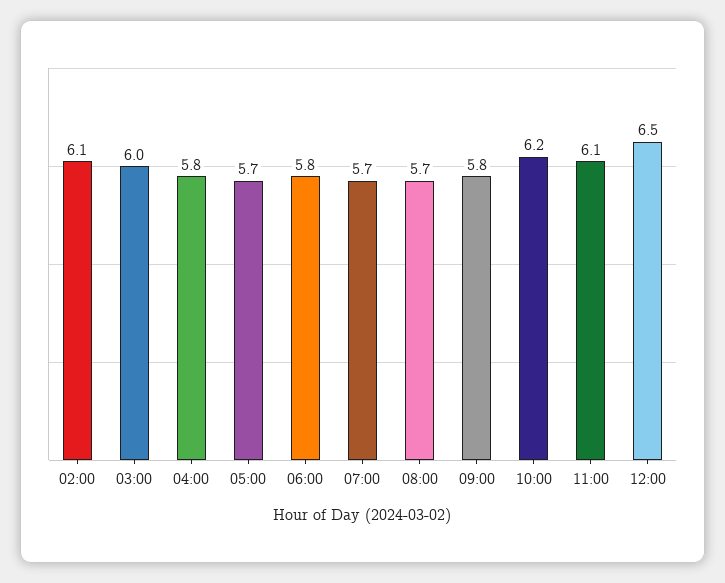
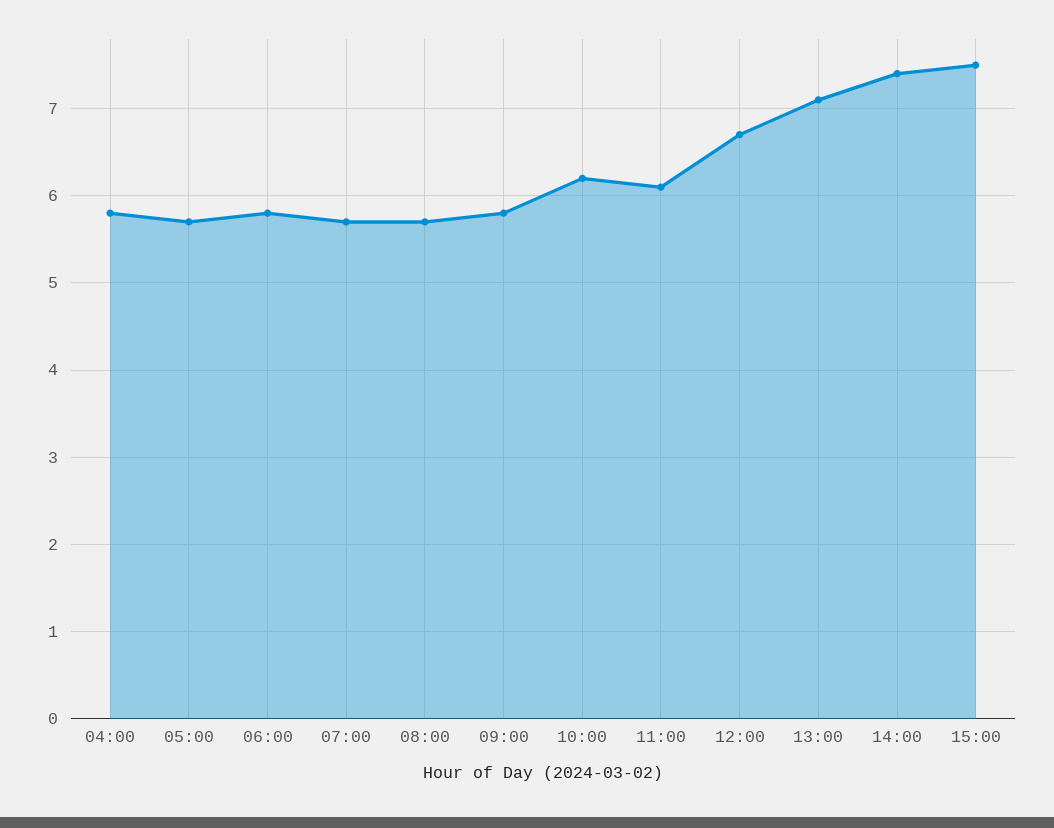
02:00: 6.1 -> none
03:00: 6 -> none
12:00: 6.5 -> 6.7
13:00: none -> 7.1
14:00: none -> 7.4
15:00: none -> 7.5

